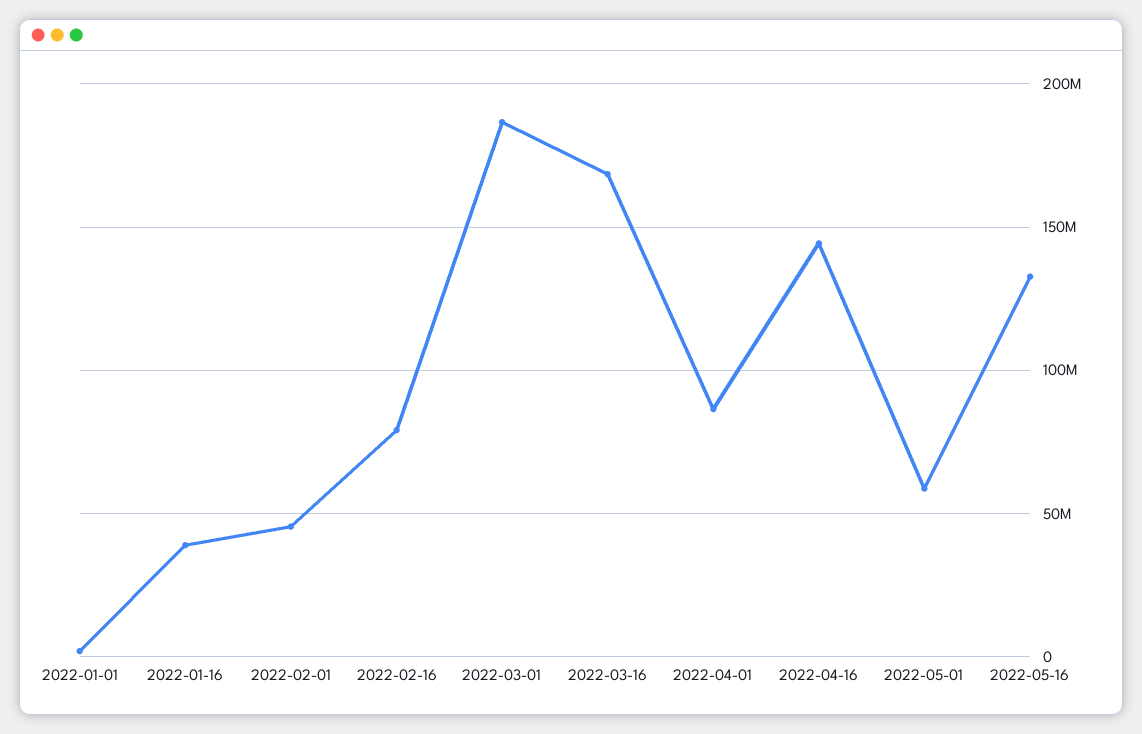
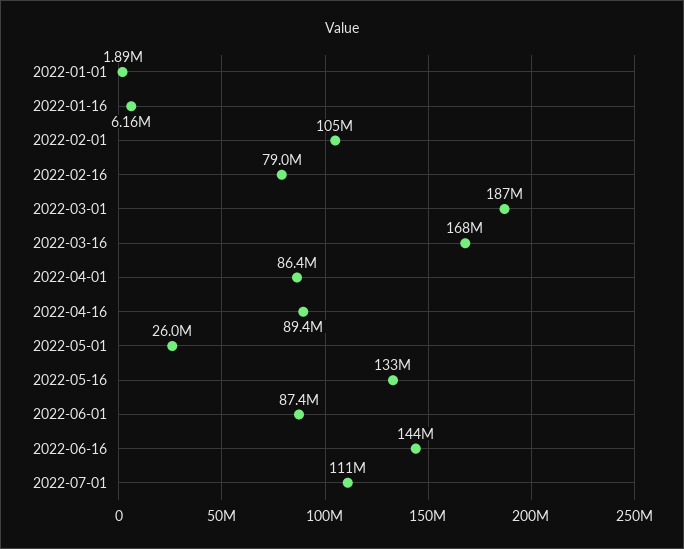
2022-01-16: 40000000 -> 6160000
2022-02-01: 45000000 -> 105000000
2022-04-16: 145000000 -> 89400000
2022-05-01: 60000000 -> 26000000
2022-06-01: none -> 87400000
2022-06-16: none -> 144000000
2022-07-01: none -> 111000000

